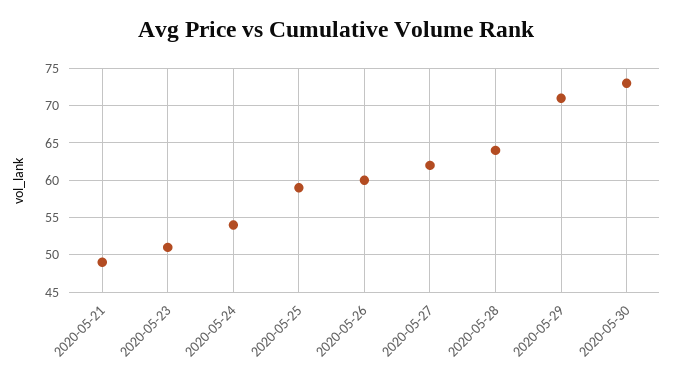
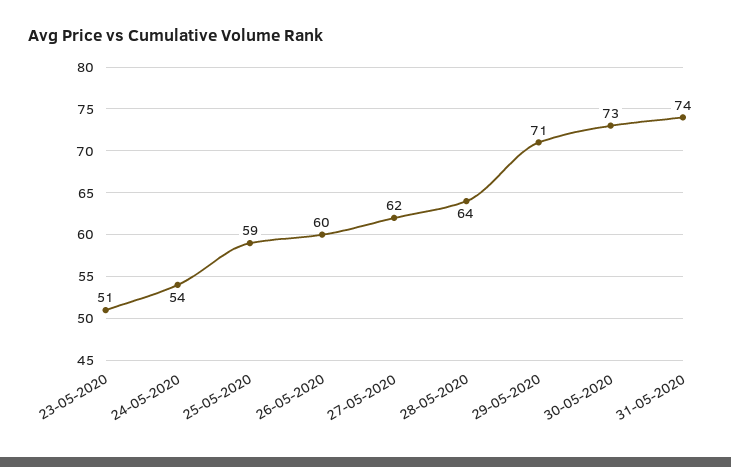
2020-05-21: 49 -> none
31-05-2020: none -> 74

